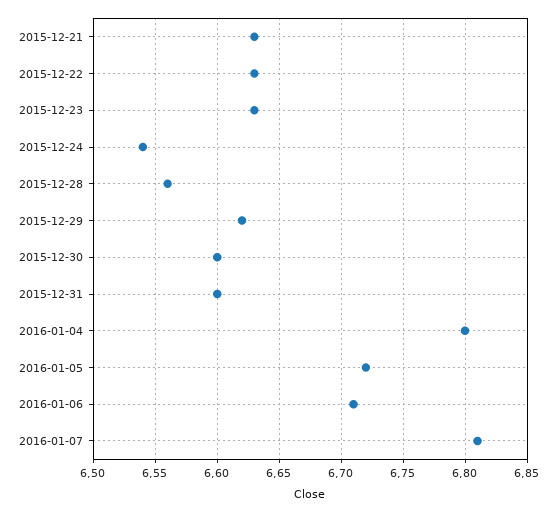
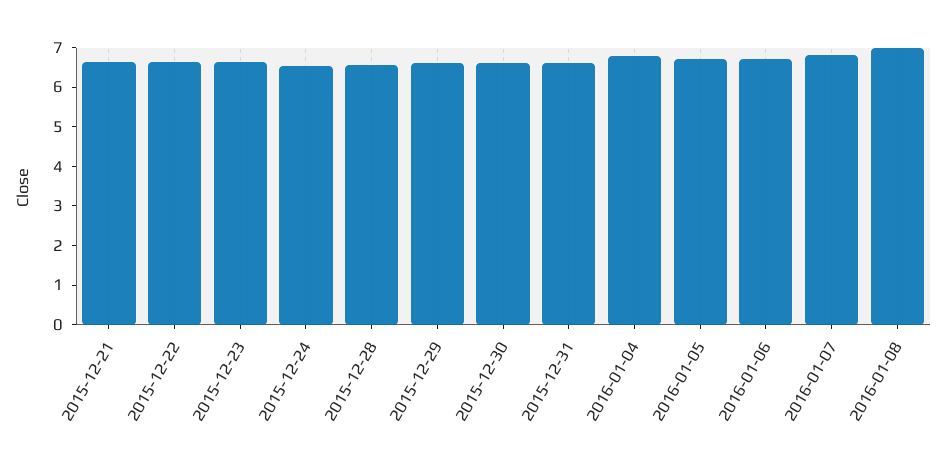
2016-01-08: none -> 7

